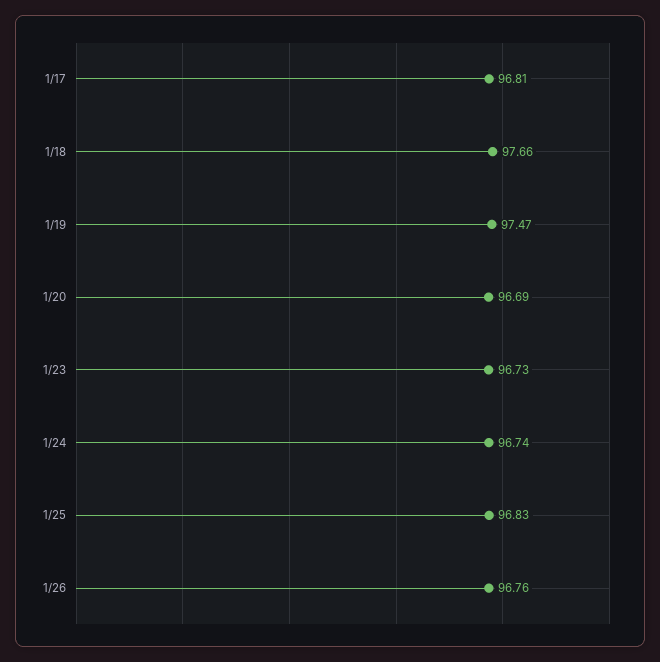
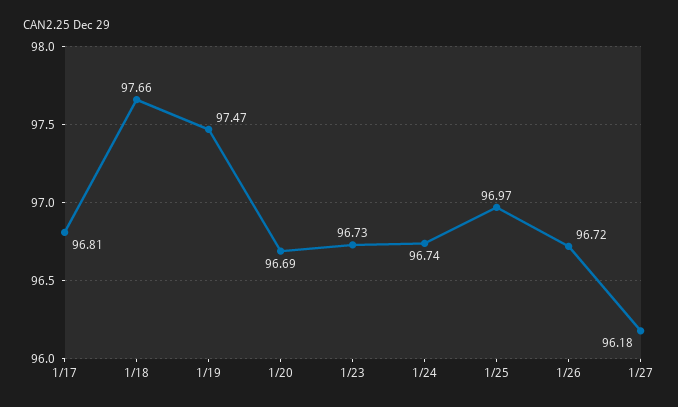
1/25: 96.83 -> 96.97
1/26: 96.76 -> 96.72
1/27: none -> 96.18

